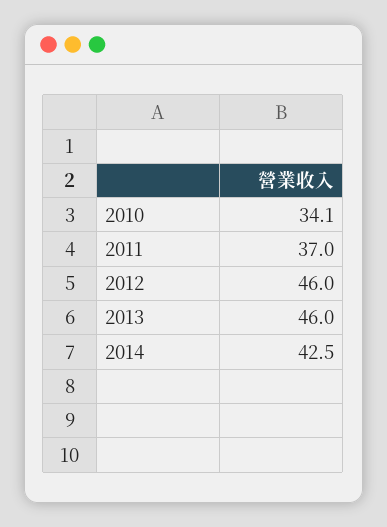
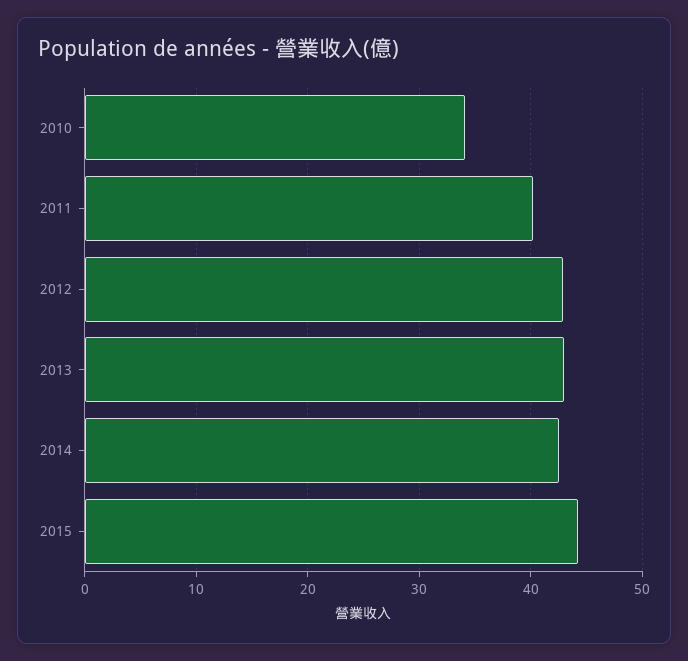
2011: 37 -> 40
2012: 46 -> 43
2013: 46 -> 43
2015: none -> 44

